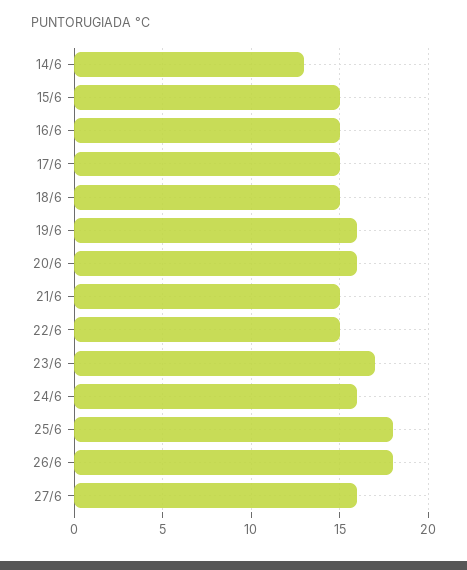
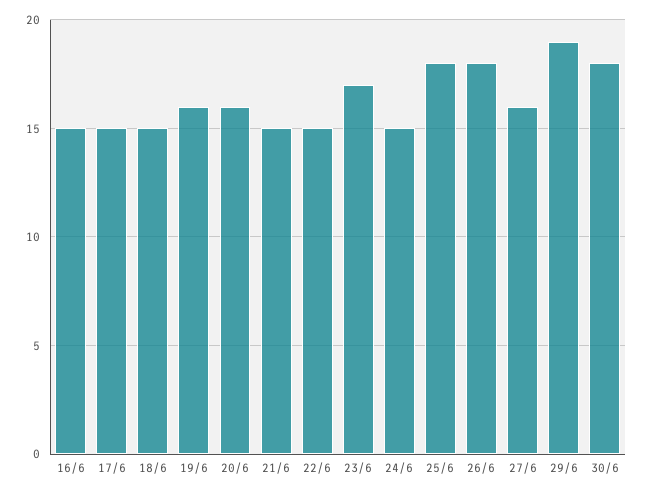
14/6: 13 -> none
15/6: 15 -> none
24/6: 16 -> 15
29/6: none -> 19
30/6: none -> 18

